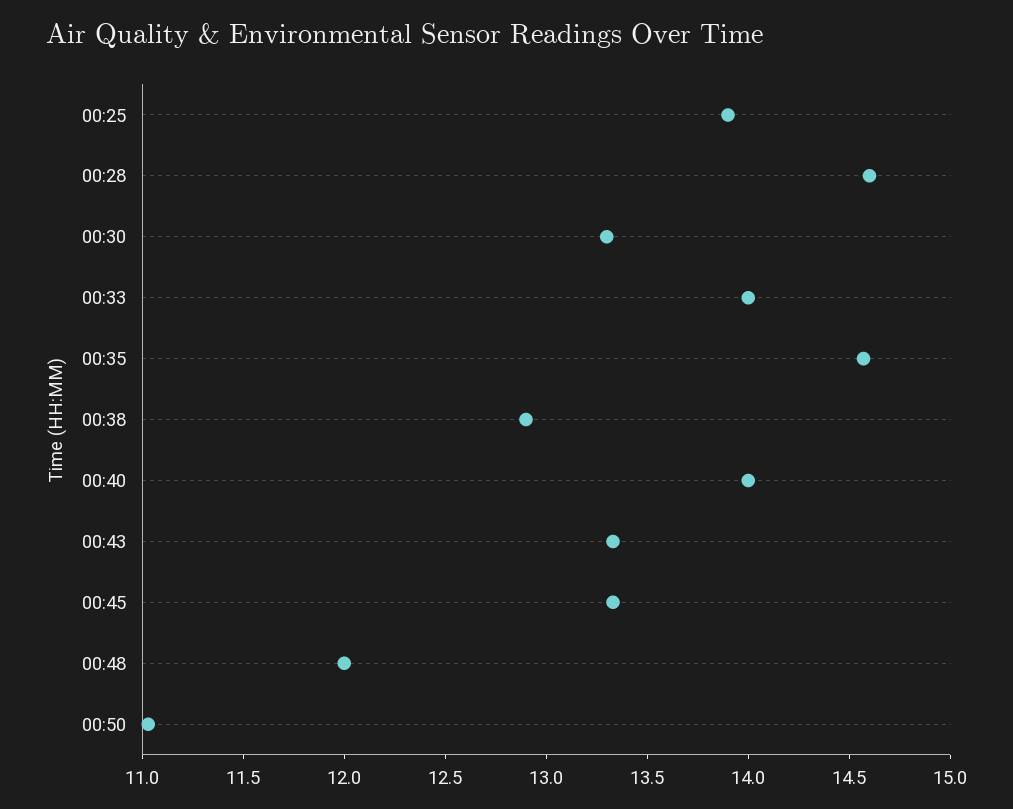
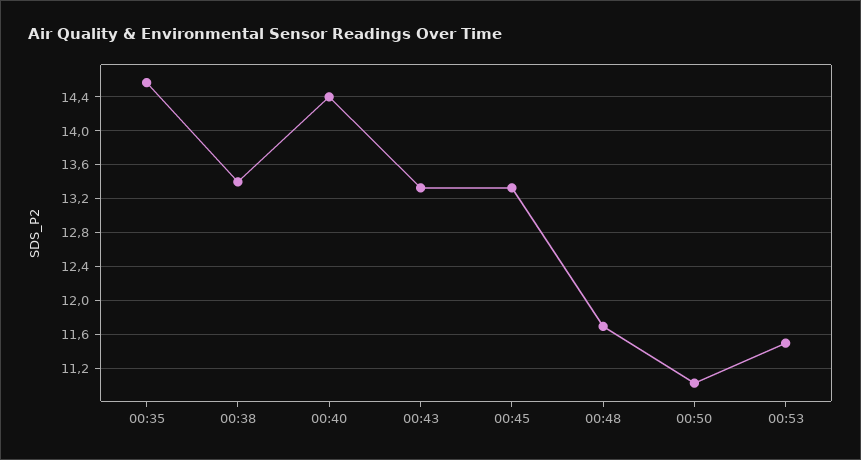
00:25: 13.9 -> none
00:28: 14.6 -> none
00:30: 13.3 -> none
00:33: 14 -> none
00:38: 12.9 -> 13.4
00:40: 14 -> 14.4
00:48: 12 -> 11.7
00:53: none -> 11.5

